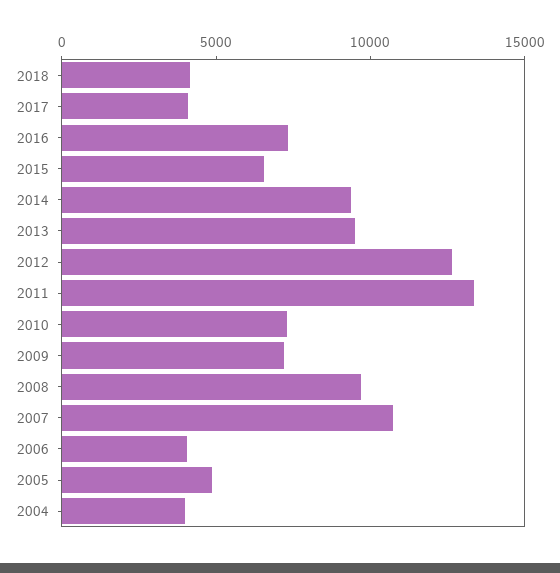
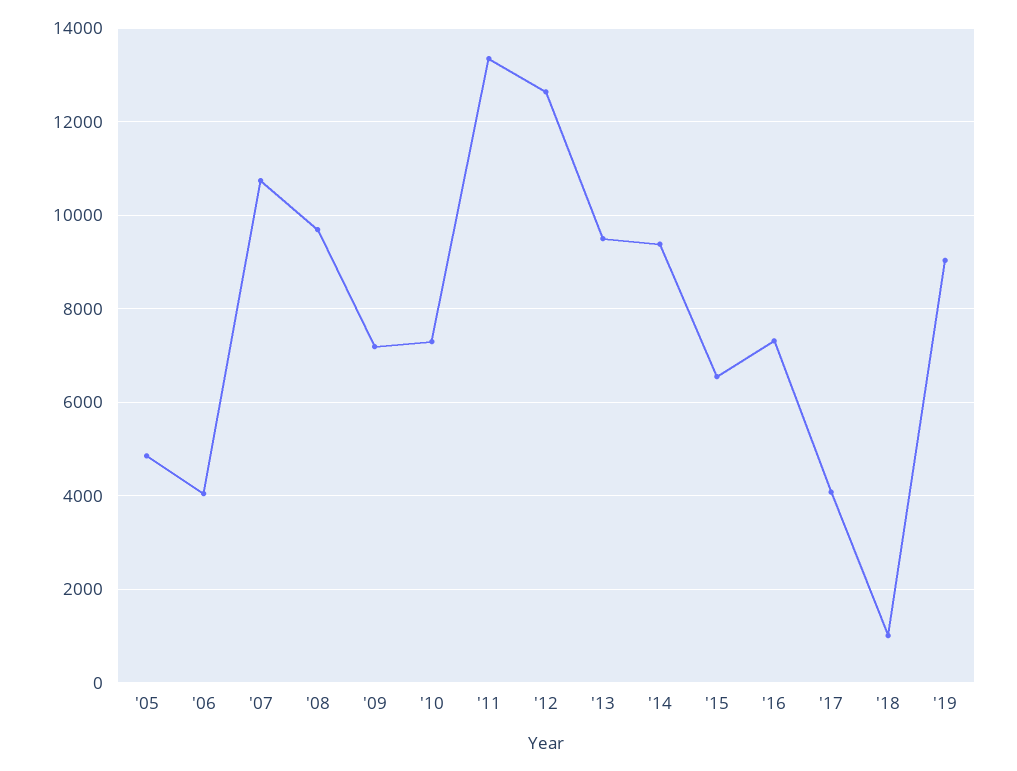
2018: 4000 -> 1000
2004: 4000 -> none
'19: none -> 9000

